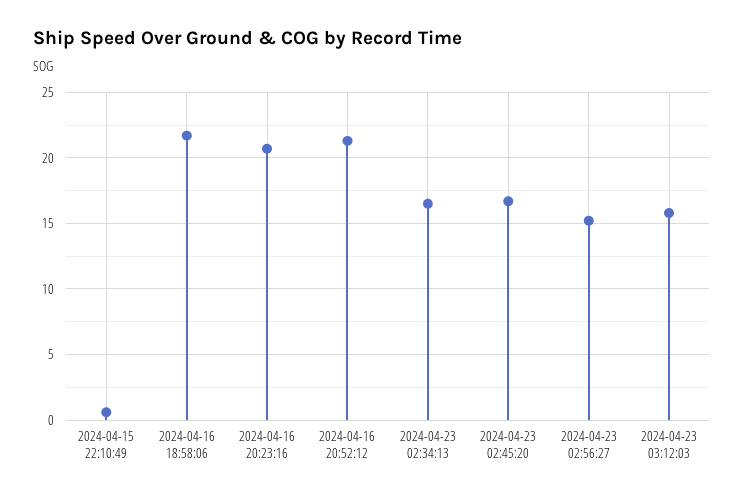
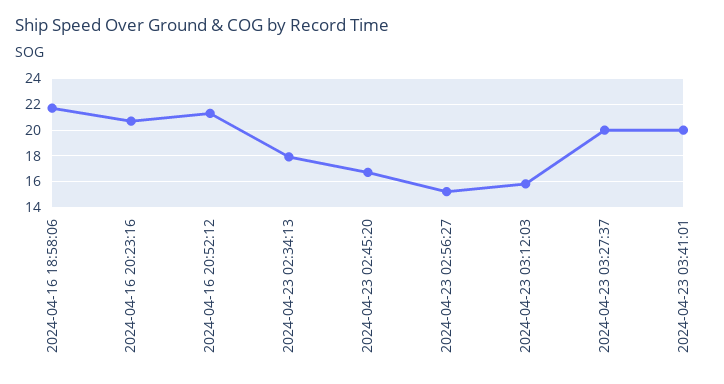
2024-04-15 22:10:49: 0.5 -> none
2024-04-23 02:34:13: 16.5 -> 18
2024-04-23 03:27:37: none -> 20
2024-04-23 03:41:01: none -> 20

